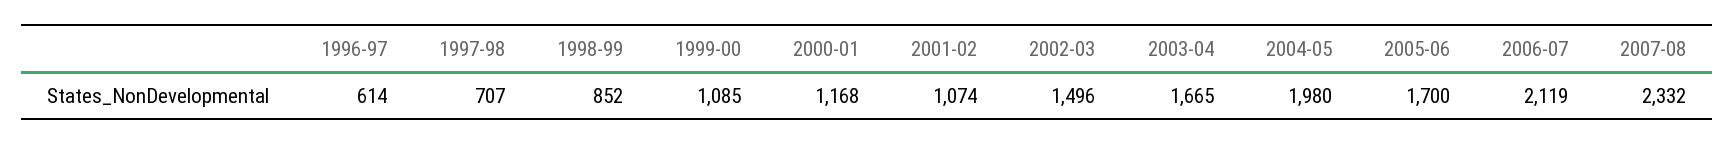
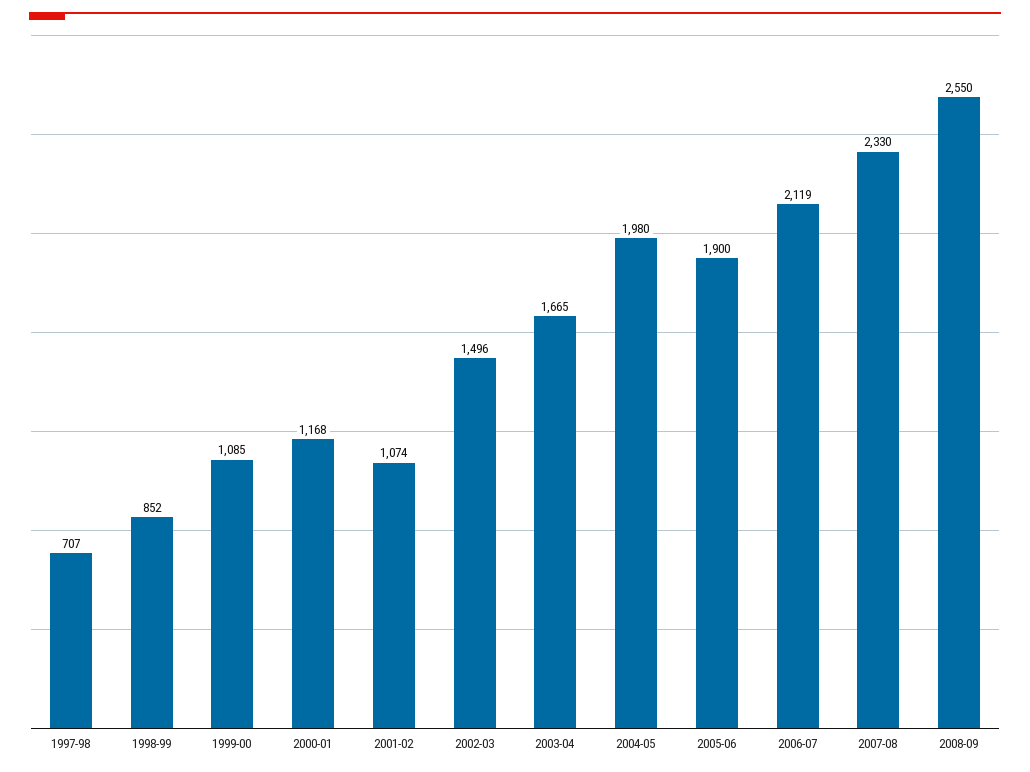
1996-97: 614 -> none
2005-06: 1700 -> 1900
2007-08: 2332 -> 2330
2008-09: none -> 2550

